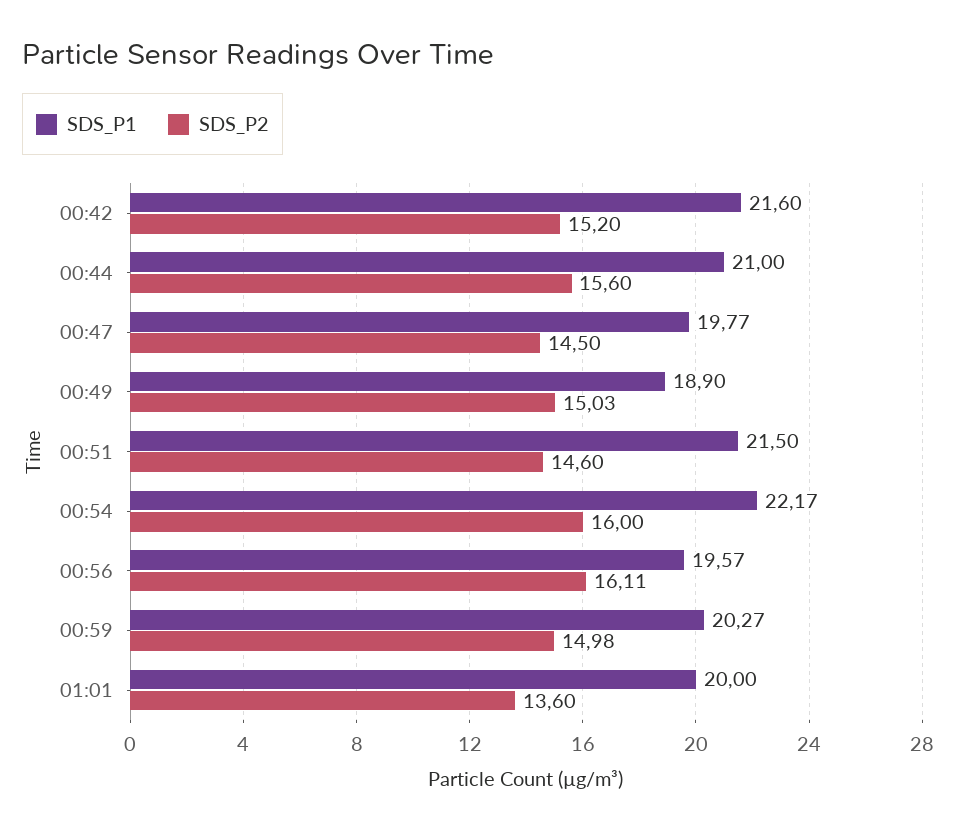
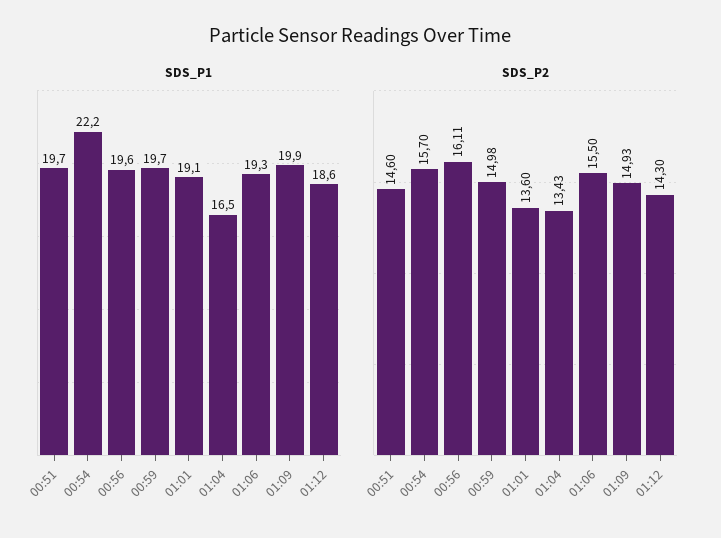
SDS_P1, 00:42: 21.6 -> none
SDS_P2, 00:42: 15.2 -> none
SDS_P1, 00:44: 21 -> none
SDS_P2, 00:44: 15.6 -> none
SDS_P1, 00:47: 19.77 -> none
SDS_P2, 00:47: 14.5 -> none
SDS_P1, 00:49: 18.9 -> none
SDS_P2, 00:49: 15.03 -> none
SDS_P1, 00:51: 21.5 -> 19.7
SDS_P2, 00:54: 16 -> 15.7
SDS_P1, 00:59: 20.27 -> 19.7
SDS_P1, 01:01: 20 -> 19.1
SDS_P1, 01:04: none -> 16.5
SDS_P1, 01:06: none -> 19.3
SDS_P1, 01:09: none -> 19.9
SDS_P1, 01:12: none -> 18.6
SDS_P2, 01:04: none -> 13.43
SDS_P2, 01:06: none -> 15.5
SDS_P2, 01:09: none -> 14.93
SDS_P2, 01:12: none -> 14.3

